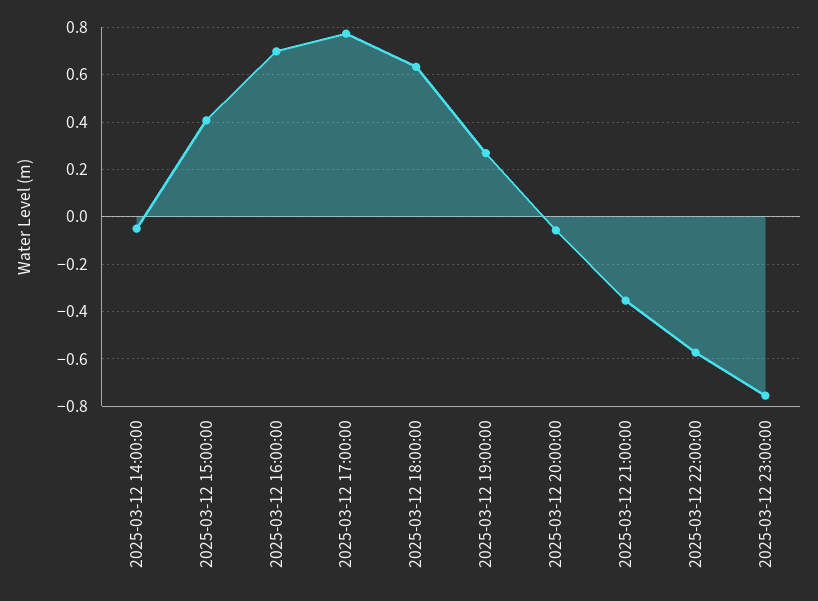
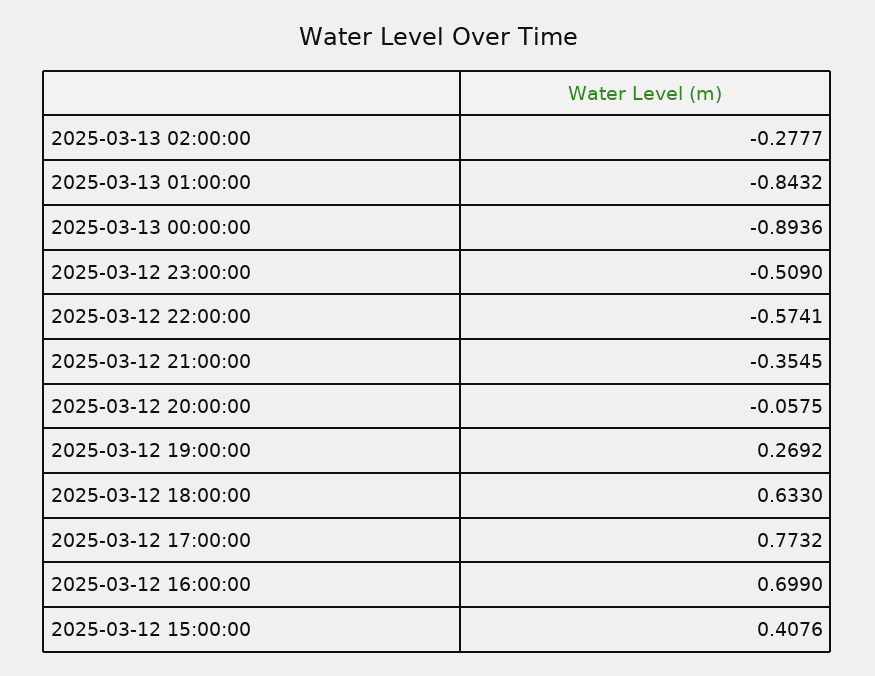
2025-03-12 14:00:00: -0.05 -> none
2025-03-12 23:00:00: -0.75 -> -0.509
2025-03-13 02:00:00: none -> -0.2777
2025-03-13 01:00:00: none -> -0.8432
2025-03-13 00:00:00: none -> -0.8936

